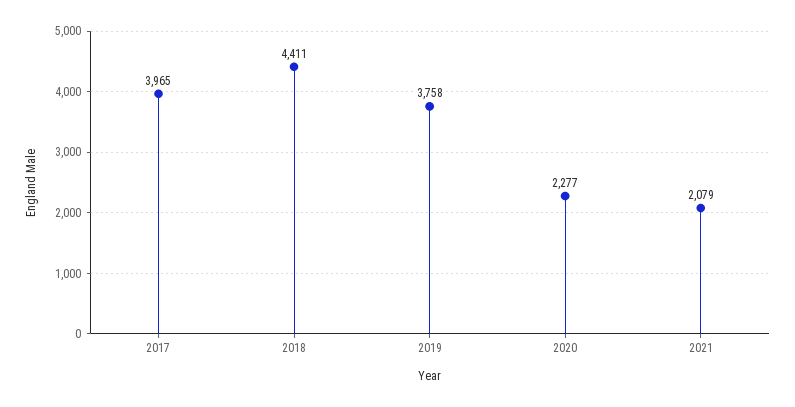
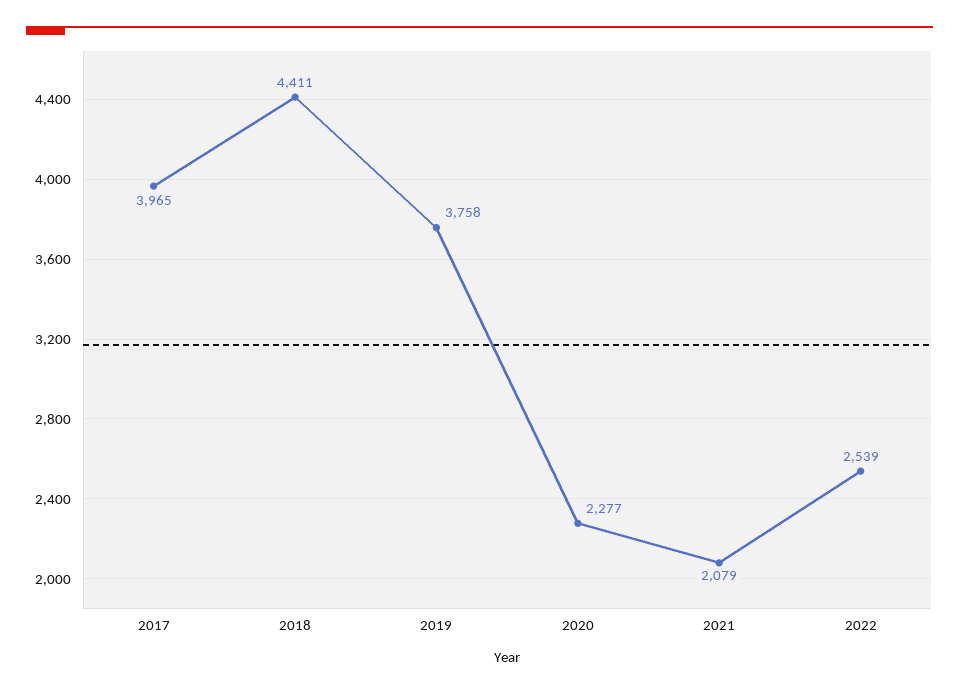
2022: none -> 2539

